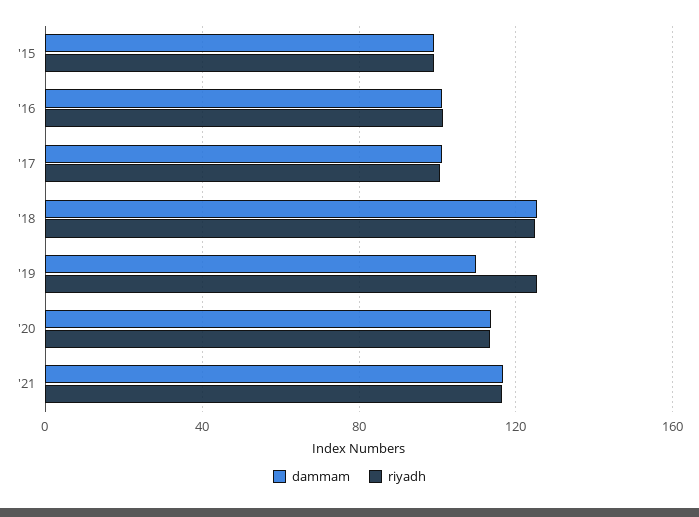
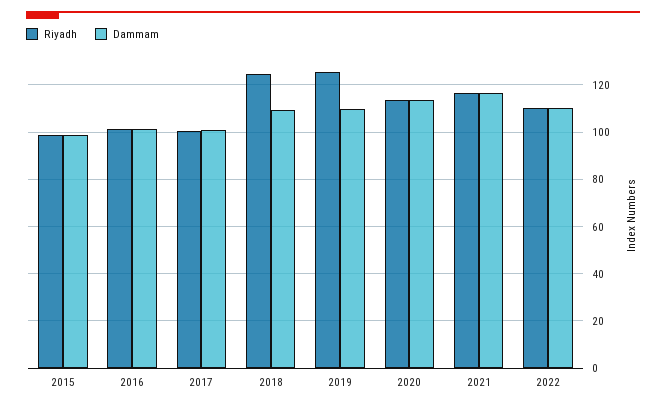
dammam, '18: 125 -> 110
riyadh, 2022: none -> 110
dammam, 2022: none -> 110

